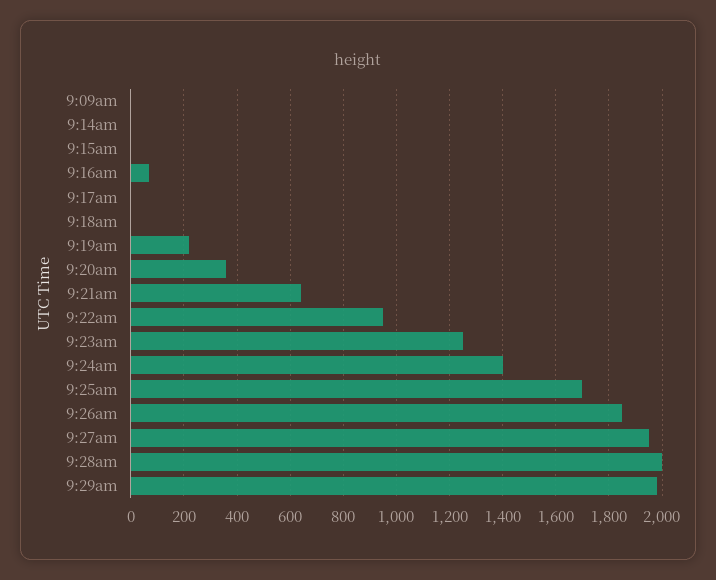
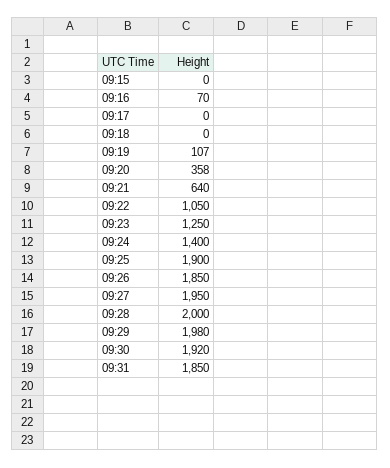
9:09am: 0 -> none
9:14am: 0 -> none
9:19am: 225 -> 107
9:22am: 950 -> 1050
9:25am: 1700 -> 1900
09:30: none -> 1920
09:31: none -> 1850

